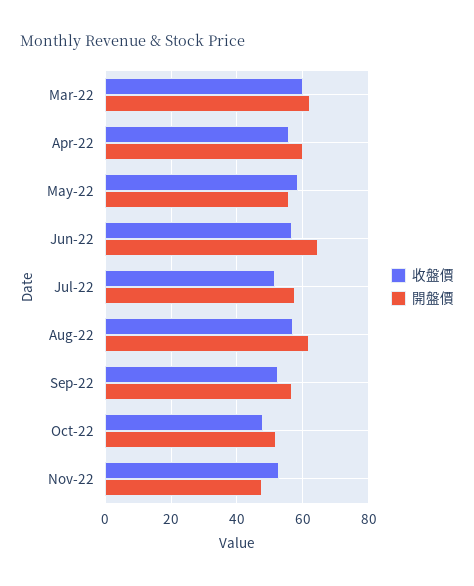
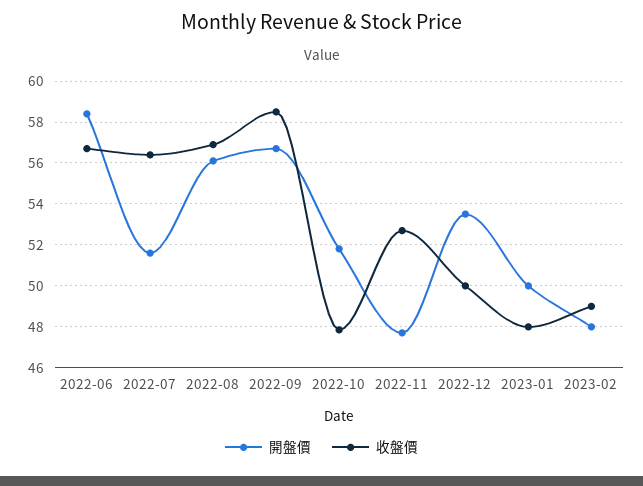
收盤價, Mar-22: 60 -> none
開盤價, Mar-22: 62 -> none
收盤價, Apr-22: 56 -> none
開盤價, Apr-22: 60 -> none
收盤價, May-22: 58 -> none
開盤價, May-22: 56 -> none
開盤價, Jun-22: 64 -> 58.5
收盤價, Jul-22: 52 -> 56.5
開盤價, Jul-22: 58 -> 51.5
開盤價, Aug-22: 62 -> 56
收盤價, Sep-22: 52 -> 58.5
開盤價, 2022-12: none -> 53.5
收盤價, 2022-12: none -> 50
開盤價, 2023-01: none -> 50
收盤價, 2023-01: none -> 48
開盤價, 2023-02: none -> 48
收盤價, 2023-02: none -> 49

